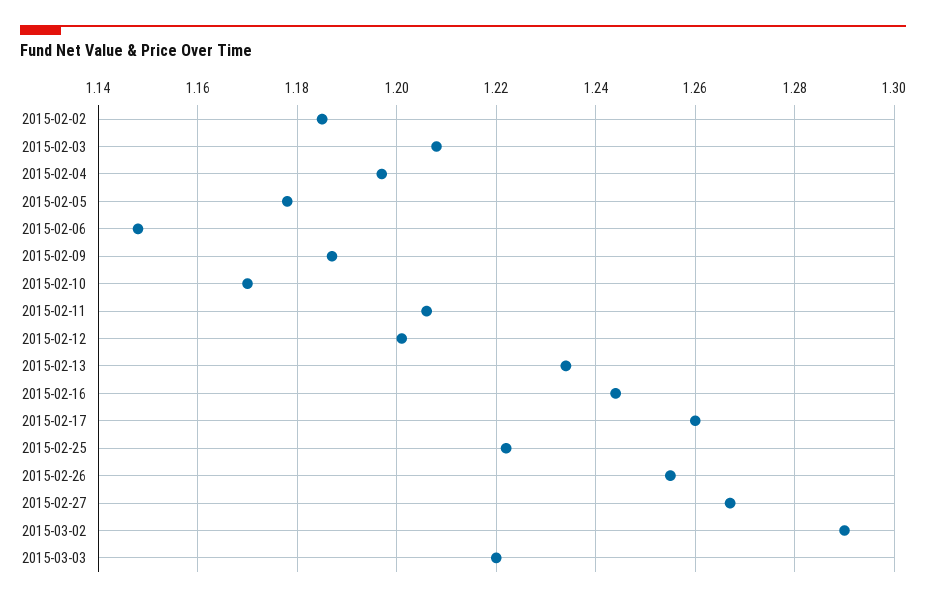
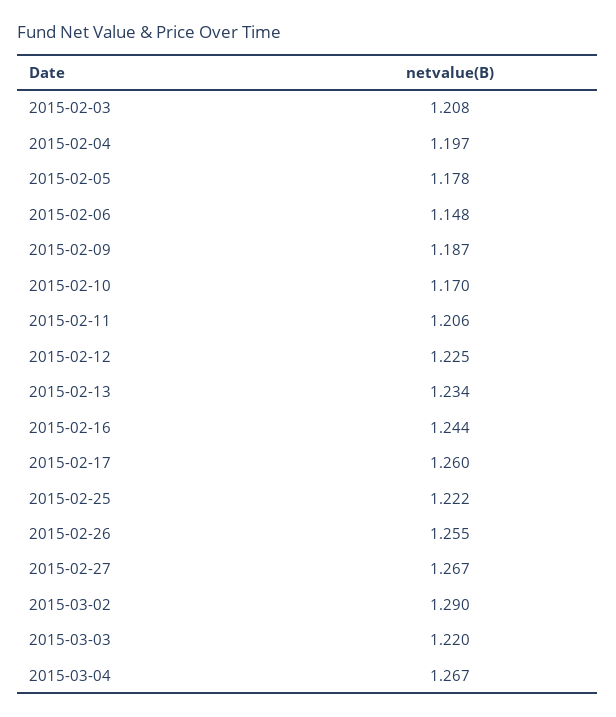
2015-02-02: 1.185 -> none
2015-02-12: 1.2 -> 1.225
2015-03-04: none -> 1.267

